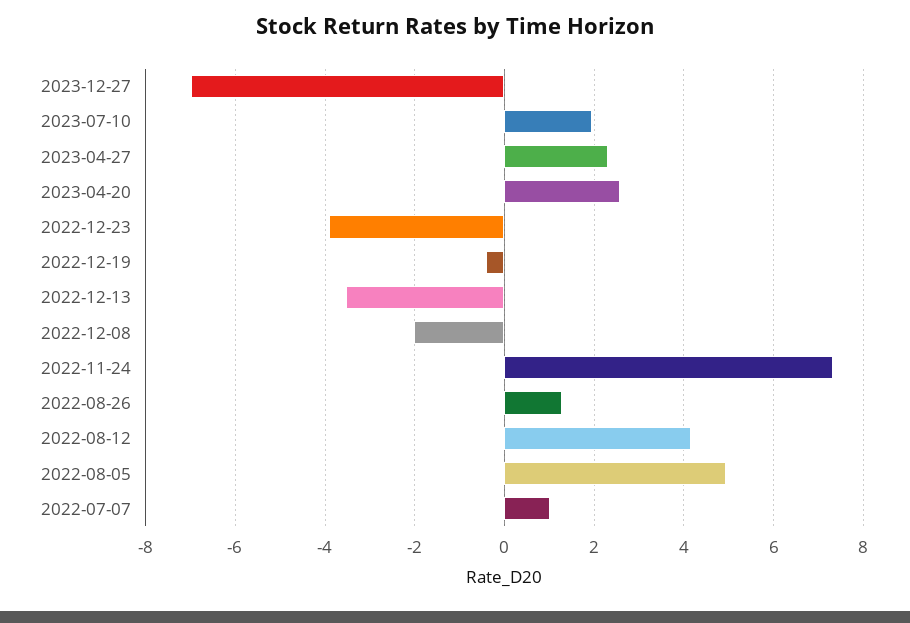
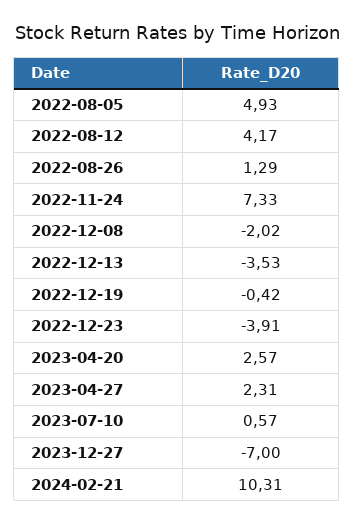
2023-07-10: 2 -> 0.57
2022-07-07: 1 -> none
2024-02-21: none -> 10.31

